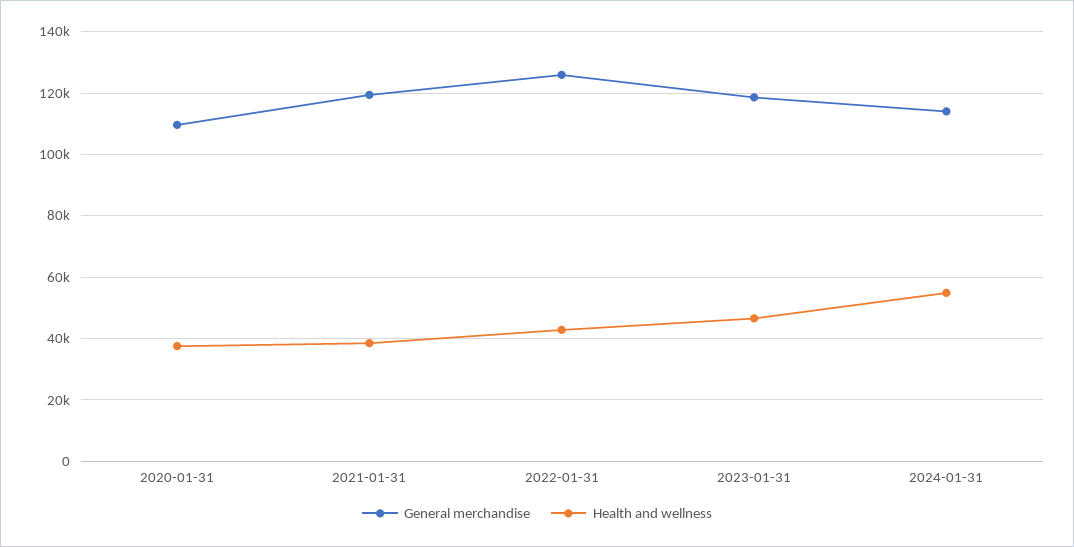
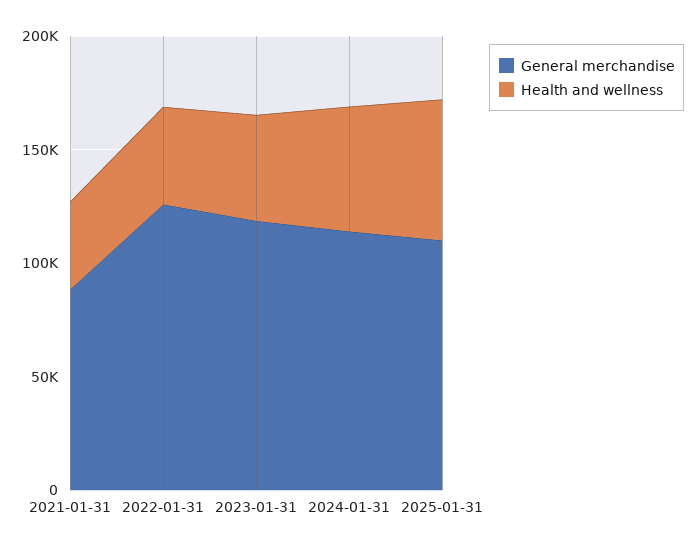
General merchandise, 2020-01-31: 110000 -> none
Health and wellness, 2020-01-31: 38000 -> none
General merchandise, 2021-01-31: 120000 -> 90000
General merchandise, 2025-01-31: none -> 110000
Health and wellness, 2025-01-31: none -> 60000

